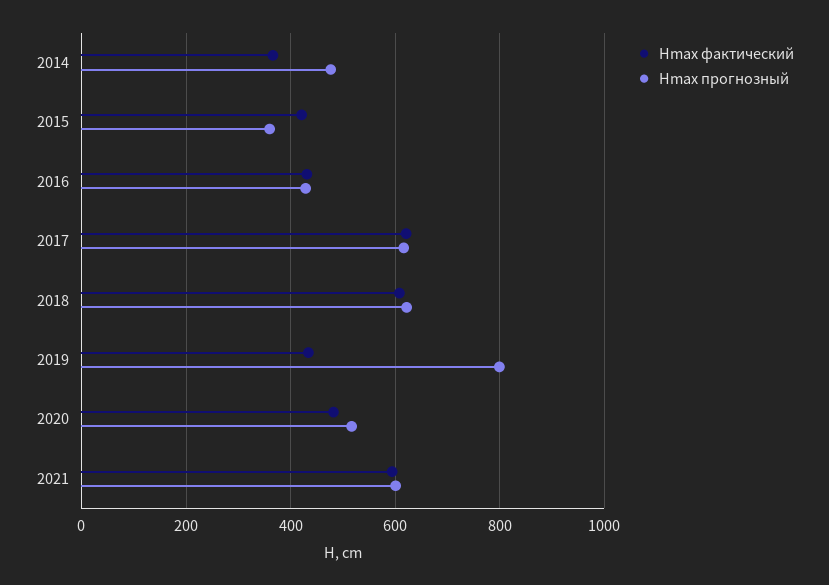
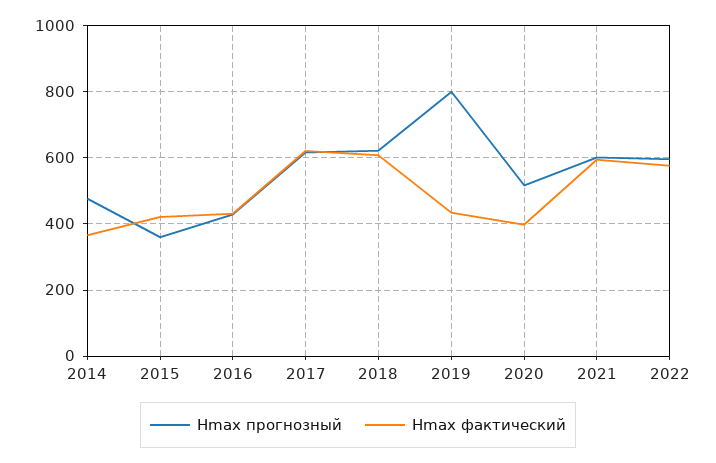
Hmax фактический, 2020: 480 -> 400
Hmax прогнозный, 2022: none -> 600
Hmax фактический, 2022: none -> 580

